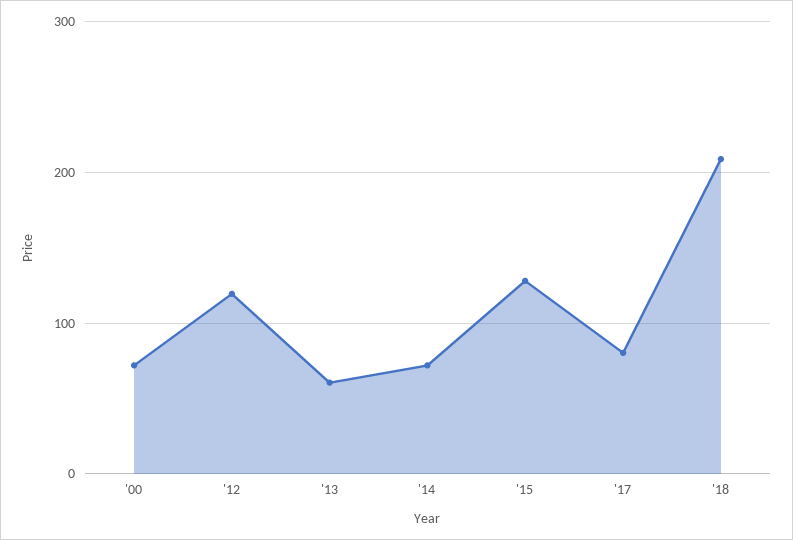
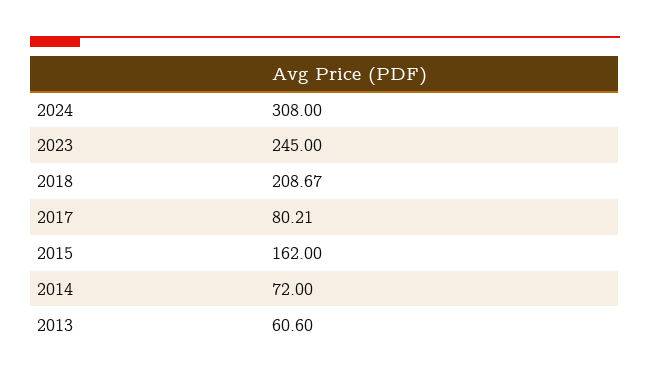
'00: 70 -> none
'12: 120 -> none
'15: 130 -> 162
2024: none -> 308
2023: none -> 245

